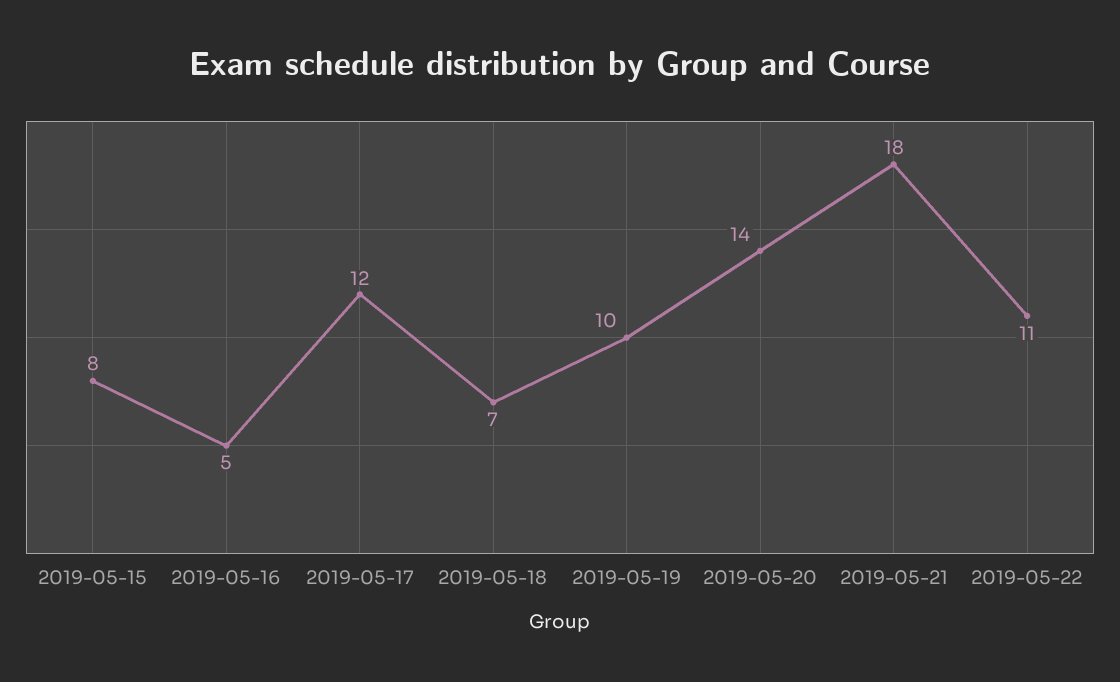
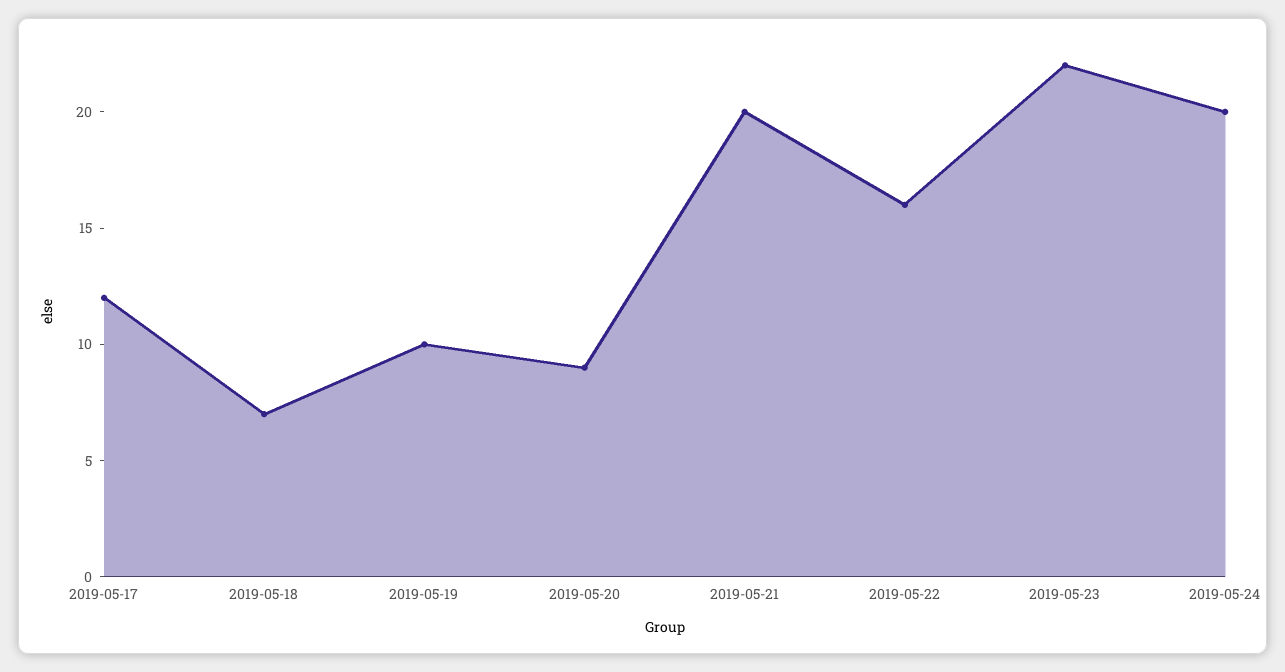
2019-05-15: 8 -> none
2019-05-16: 5 -> none
2019-05-20: 14 -> 9
2019-05-21: 18 -> 20
2019-05-22: 11 -> 16
2019-05-23: none -> 22
2019-05-24: none -> 20

